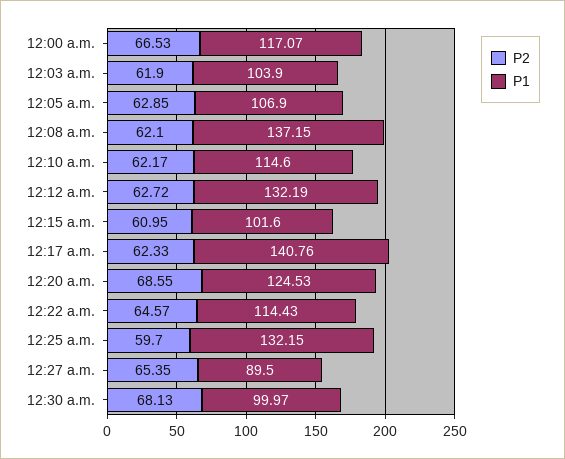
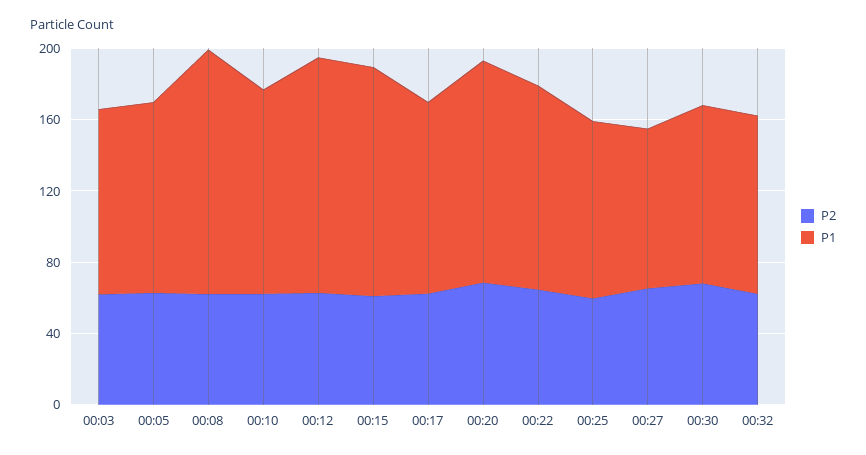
P2, 12:00 a.m.: 66.53 -> none
P1, 12:00 a.m.: 117.07 -> none
P1, 12:15 a.m.: 101.6 -> 130
P1, 12:17 a.m.: 140.76 -> 110
P1, 12:25 a.m.: 132.15 -> 100
P2, 00:32: none -> 60
P1, 00:32: none -> 100

